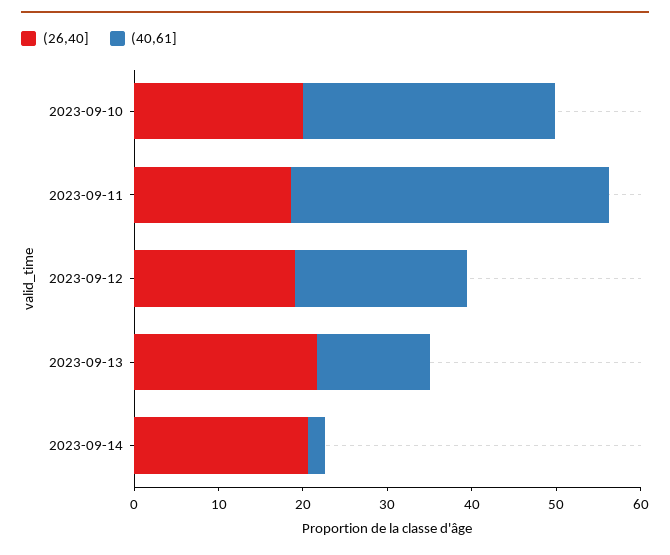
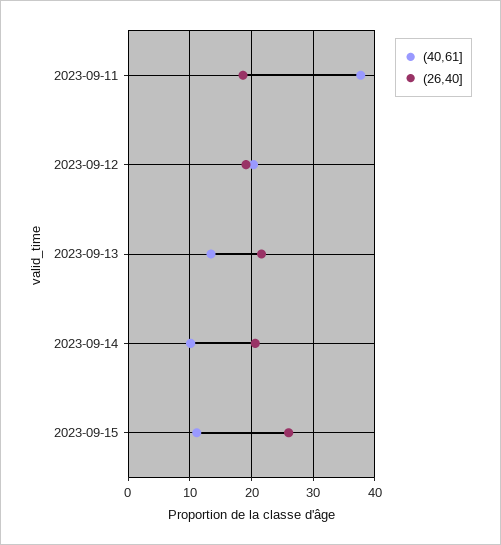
(26,40], 2023-09-10: 20 -> none
(40,61], 2023-09-10: 30 -> none
(40,61], 2023-09-14: 2 -> 10
(40,61], 2023-09-15: none -> 11
(26,40], 2023-09-15: none -> 26

